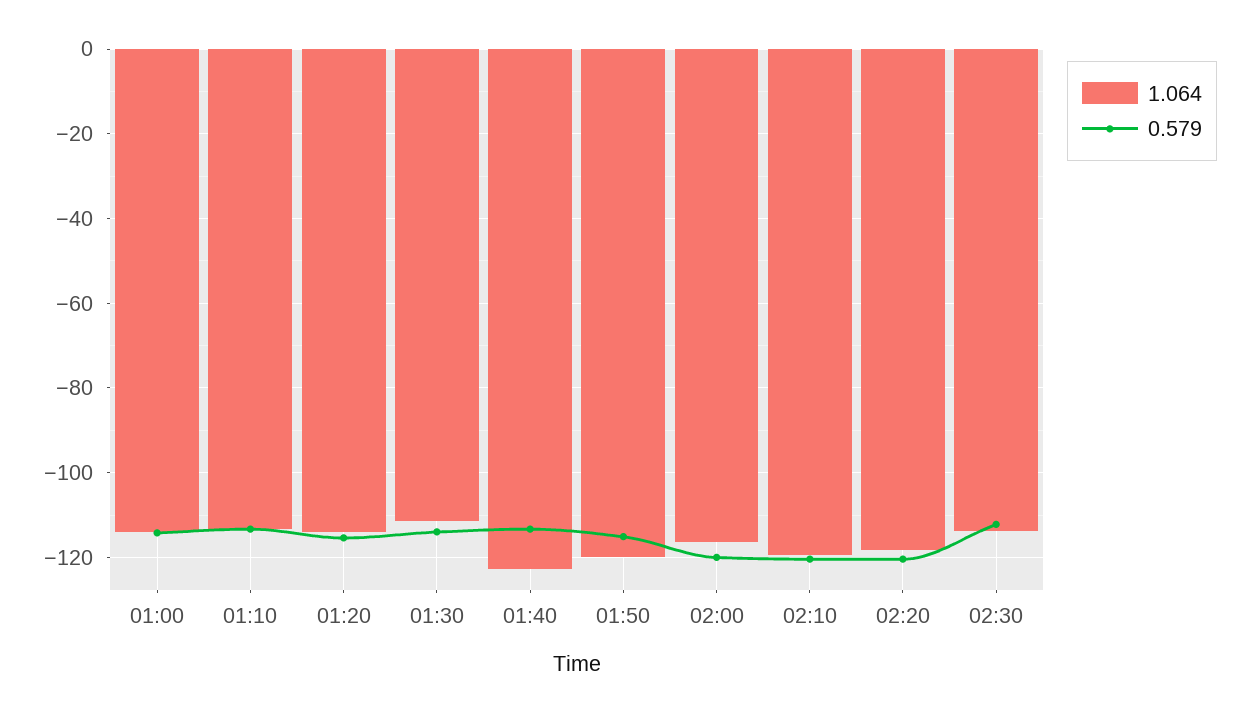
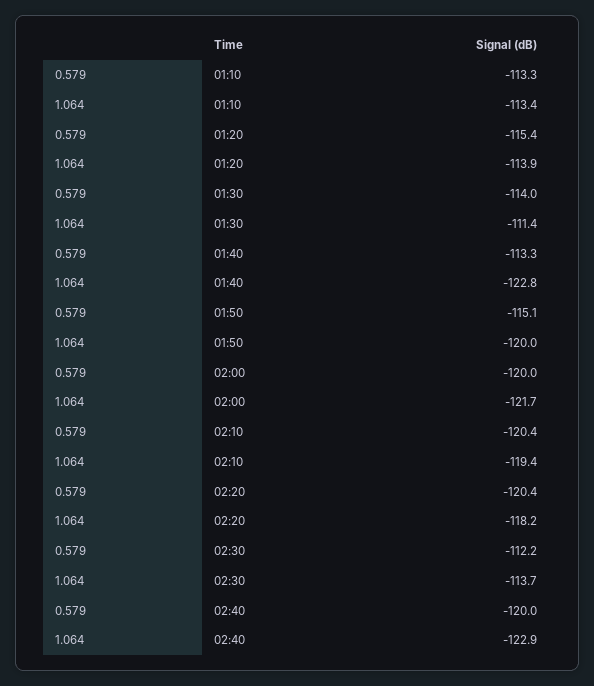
1.064, 01:00: -114 -> none
0.579, 01:00: -114 -> none
1.064, 02:00: -116 -> -121.7
0.579, 02:40: none -> -120
1.064, 02:40: none -> -122.9

